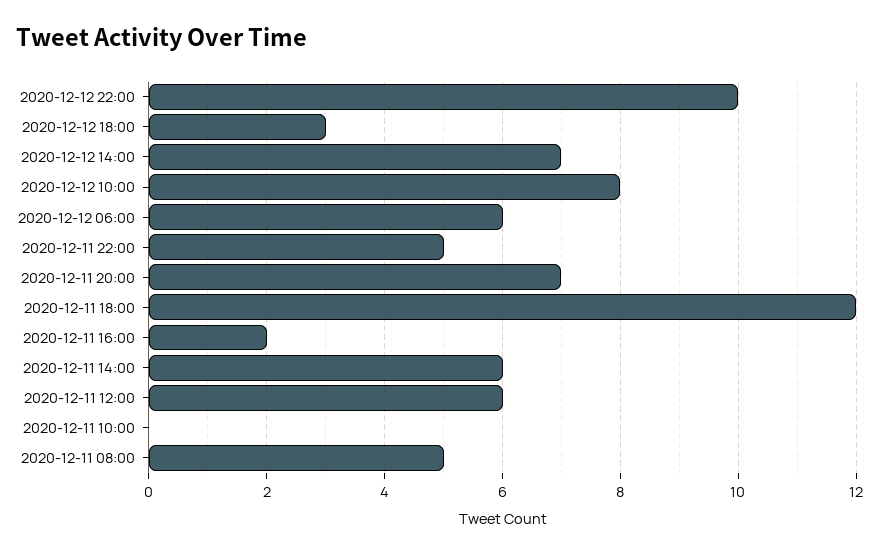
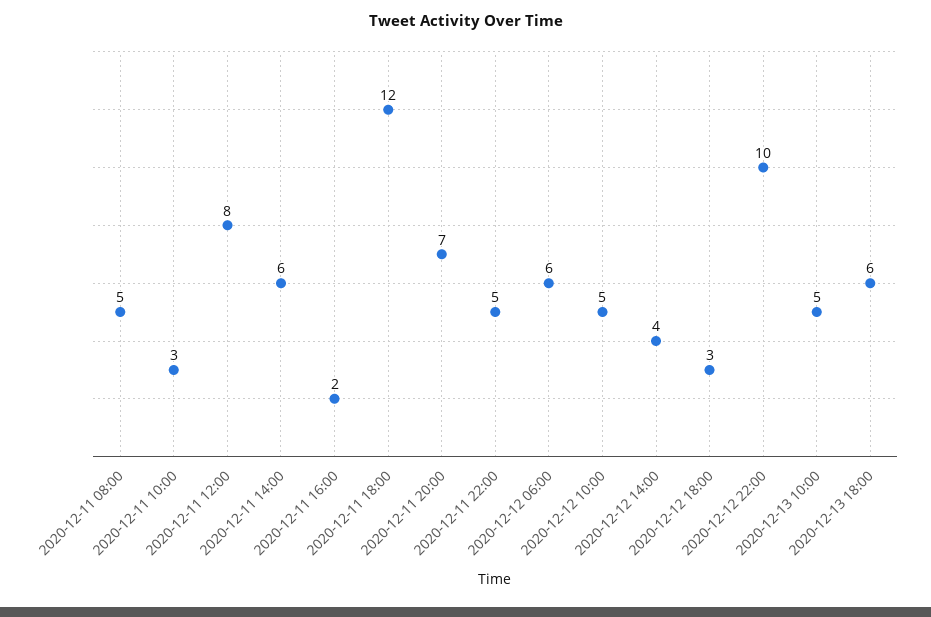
2020-12-12 14:00: 7 -> 4
2020-12-12 10:00: 8 -> 5
2020-12-11 12:00: 6 -> 8
2020-12-11 10:00: 0 -> 3
2020-12-13 10:00: none -> 5
2020-12-13 18:00: none -> 6

